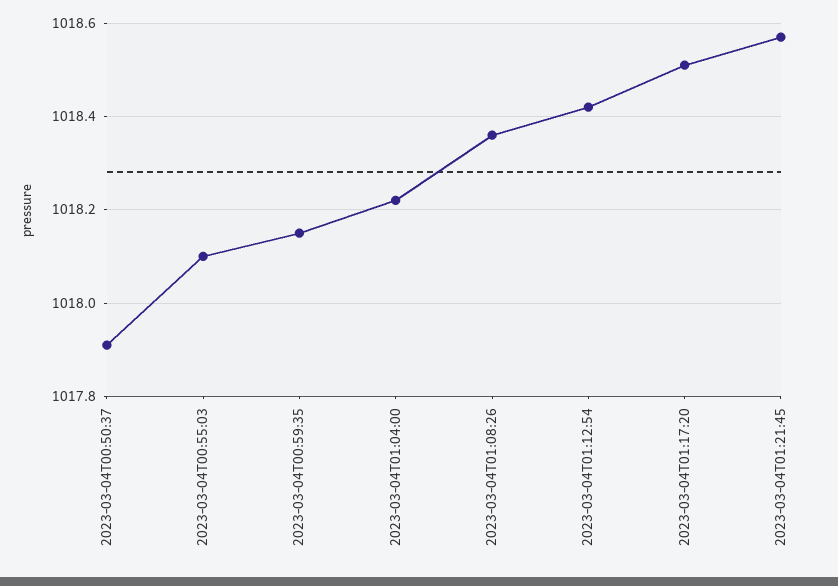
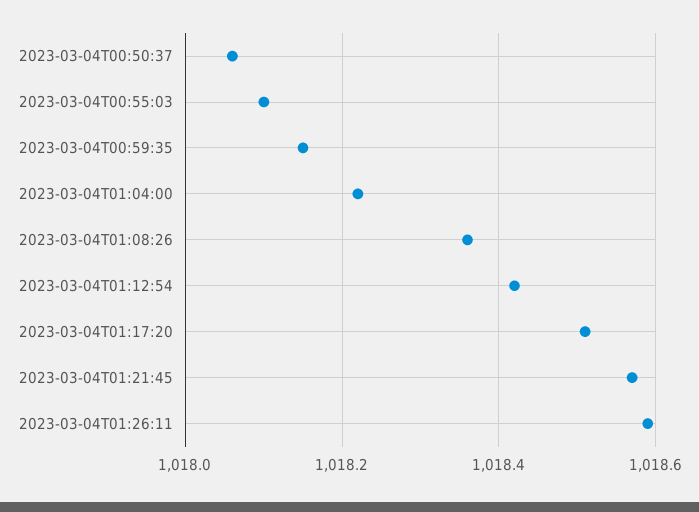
2023-03-04T00:50:37: 1017.9 -> 1018.05
2023-03-04T01:26:11: none -> 1018.6

